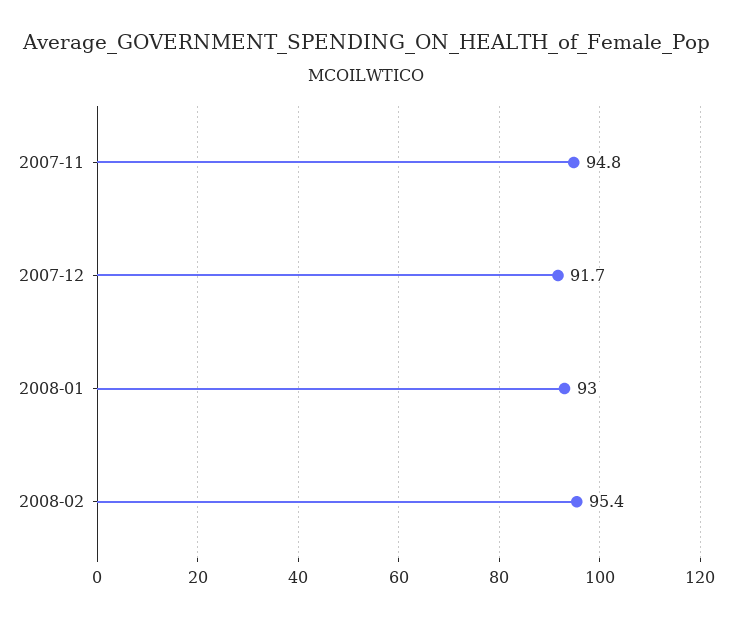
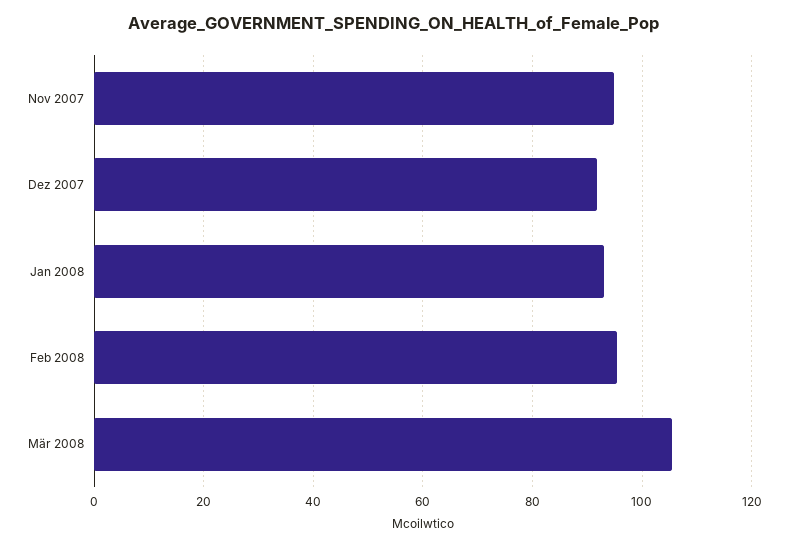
Mär 2008: none -> 106

